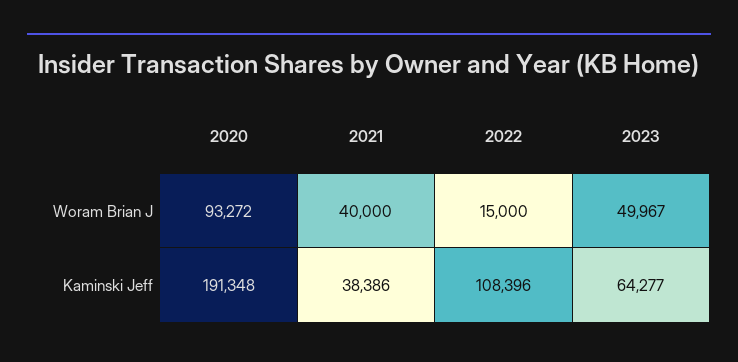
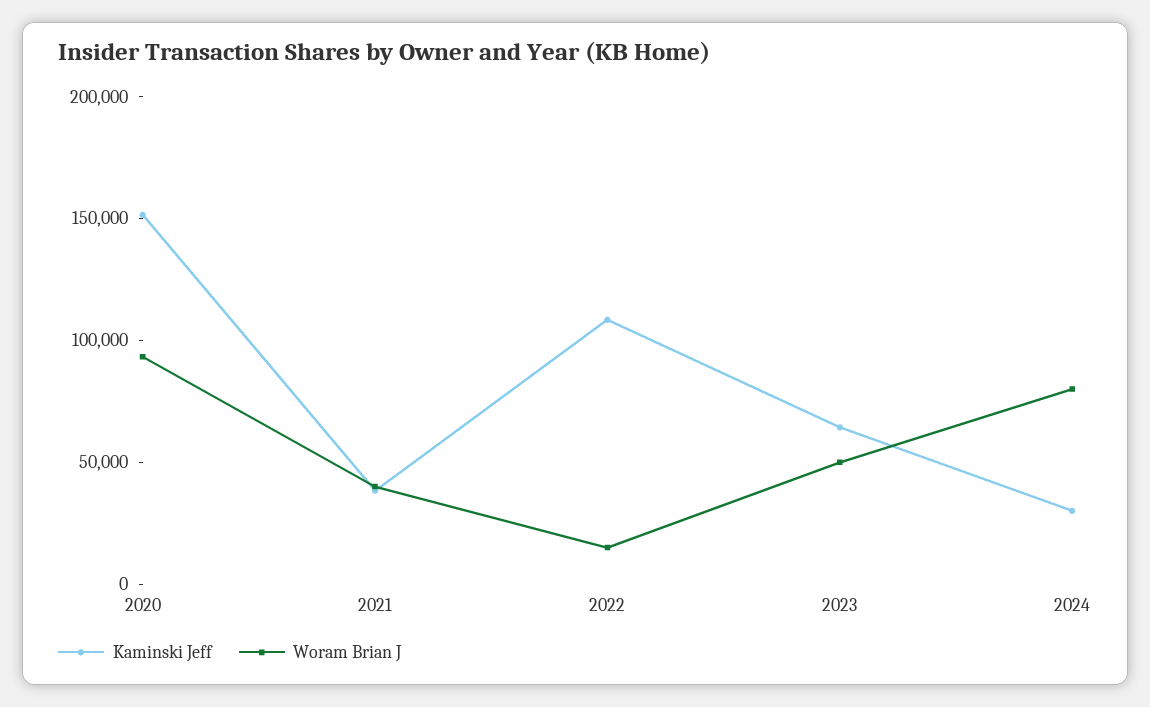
Kaminski Jeff, 2020: 191348 -> 150000
Kaminski Jeff, 2024: none -> 30000
Woram Brian J, 2024: none -> 80000

